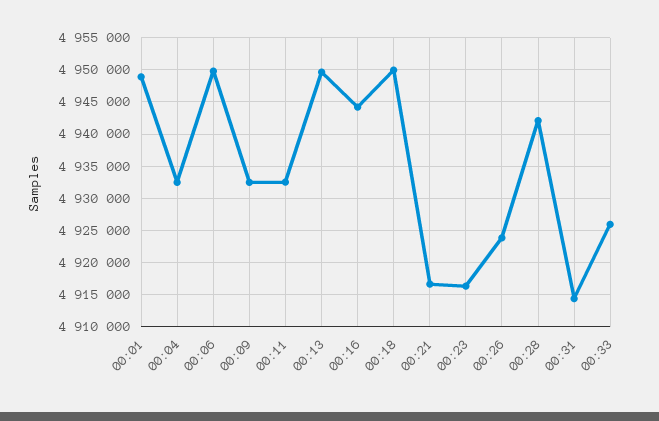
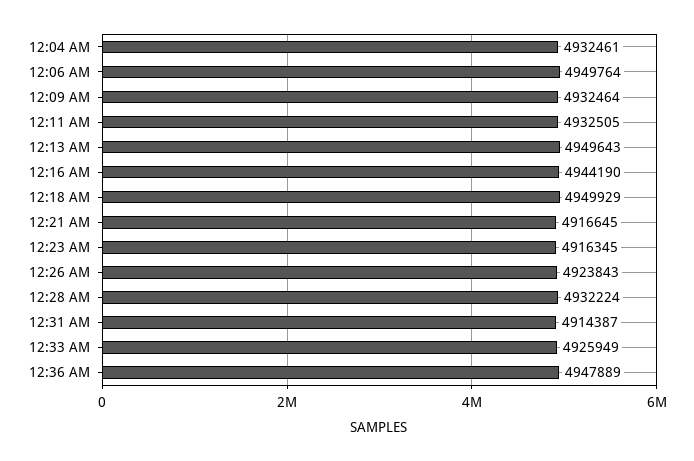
00:01: 4949000 -> none
00:28: 4942000 -> 4932224
12:36 AM: none -> 4947889

